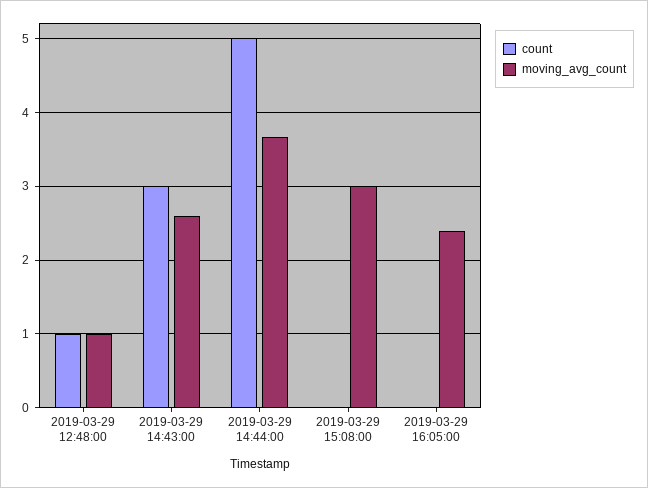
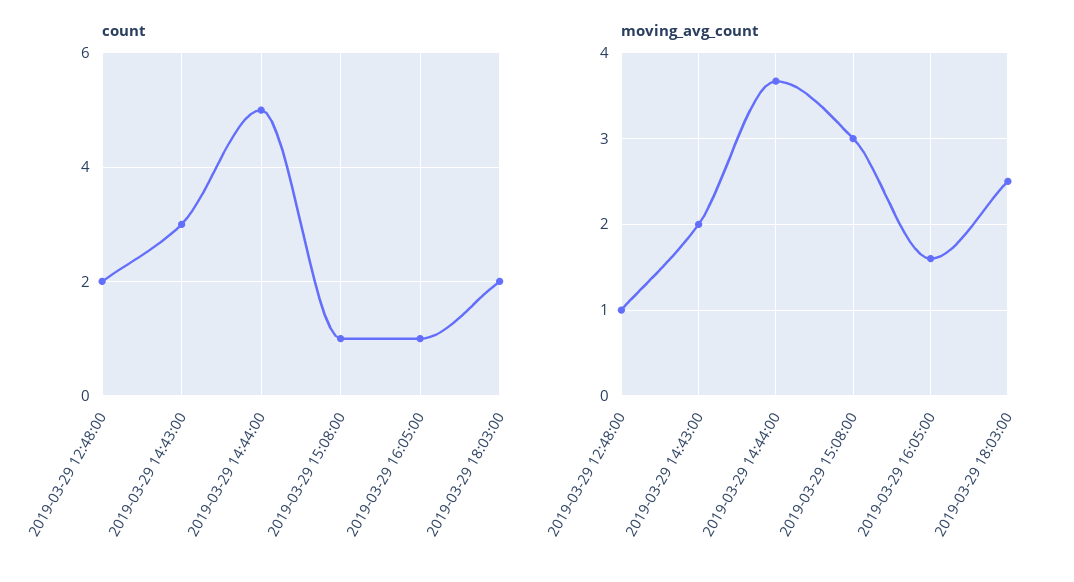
count, 2019-03-29 12:48:00: 1 -> 2
moving_avg_count, 2019-03-29 14:43:00: 2.6 -> 2
count, 2019-03-29 15:08:00: 0 -> 1
count, 2019-03-29 16:05:00: 0 -> 1
moving_avg_count, 2019-03-29 16:05:00: 2.4 -> 1.6
count, 2019-03-29 18:03:00: none -> 2
moving_avg_count, 2019-03-29 18:03:00: none -> 2.5

